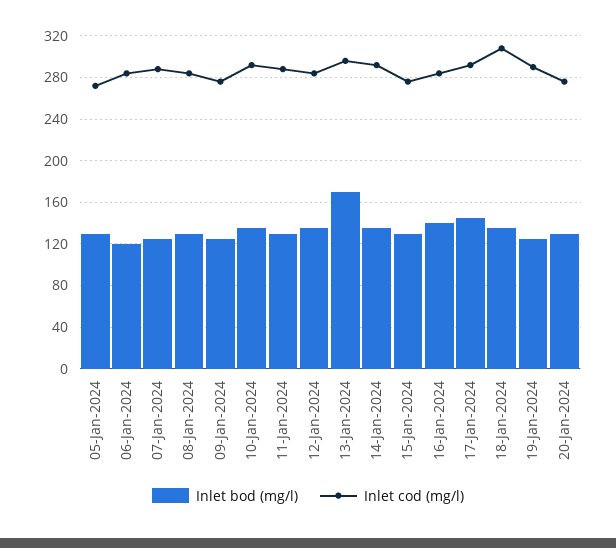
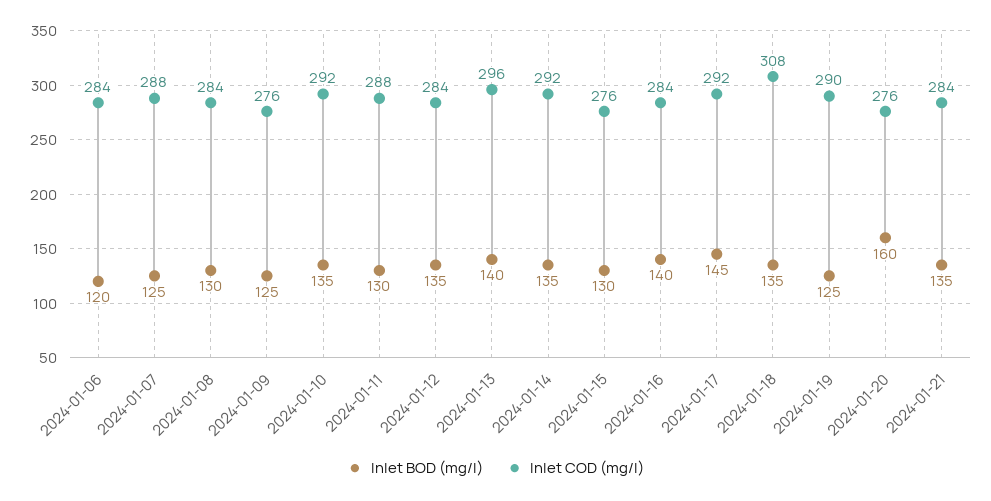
Inlet bod (mg/l), 05-Jan-2024: 130 -> none
Inlet cod (mg/l), 05-Jan-2024: 270 -> none
Inlet bod (mg/l), 13-Jan-2024: 170 -> 140
Inlet bod (mg/l), 20-Jan-2024: 130 -> 160
Inlet bod (mg/l), 2024-01-21: none -> 135
Inlet cod (mg/l), 2024-01-21: none -> 284

